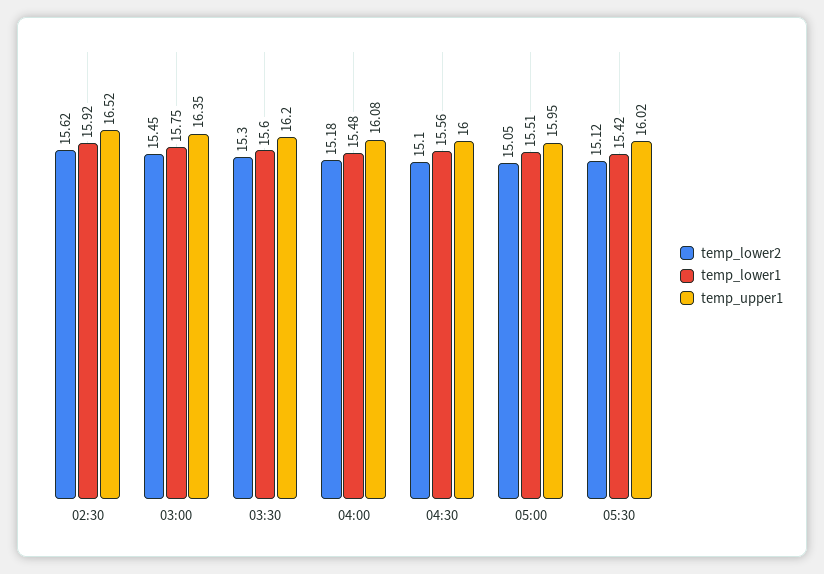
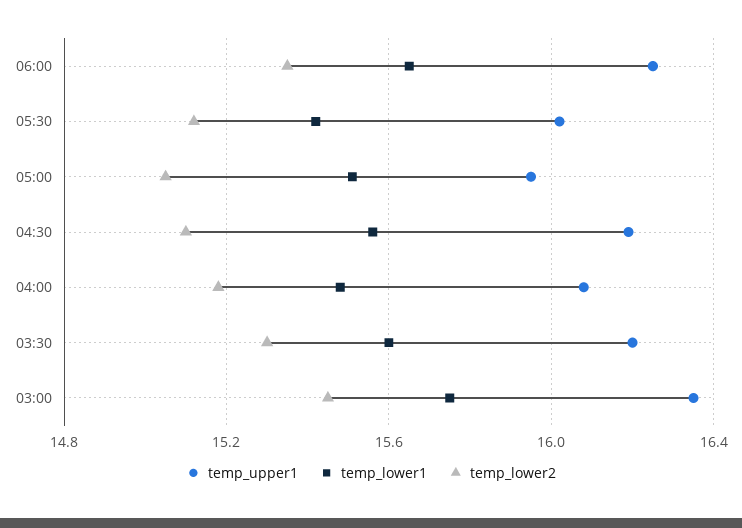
temp_lower2, 02:30: 15.62 -> none
temp_lower1, 02:30: 15.92 -> none
temp_upper1, 02:30: 16.52 -> none
temp_upper1, 04:30: 16 -> 16.2
temp_upper1, 06:00: none -> 16.25
temp_lower1, 06:00: none -> 15.65
temp_lower2, 06:00: none -> 15.35

